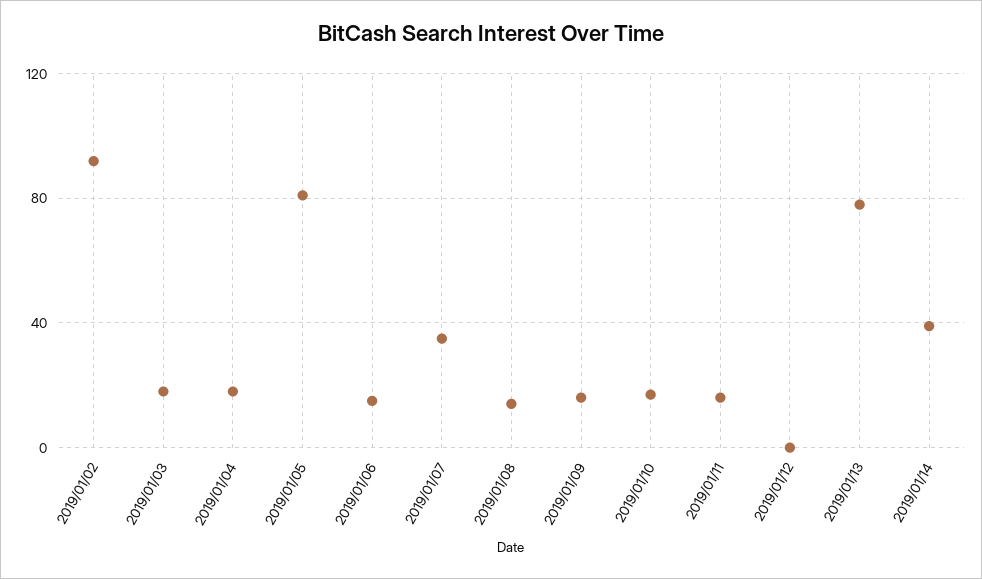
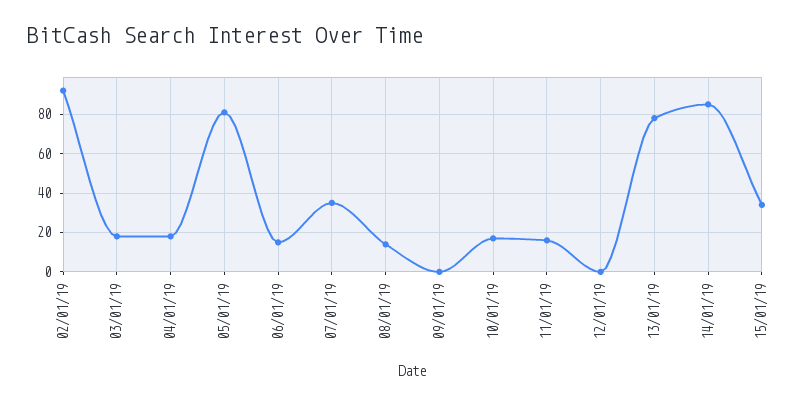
2019/01/09: 15 -> 0
2019/01/14: 40 -> 85
15/01/19: none -> 35

